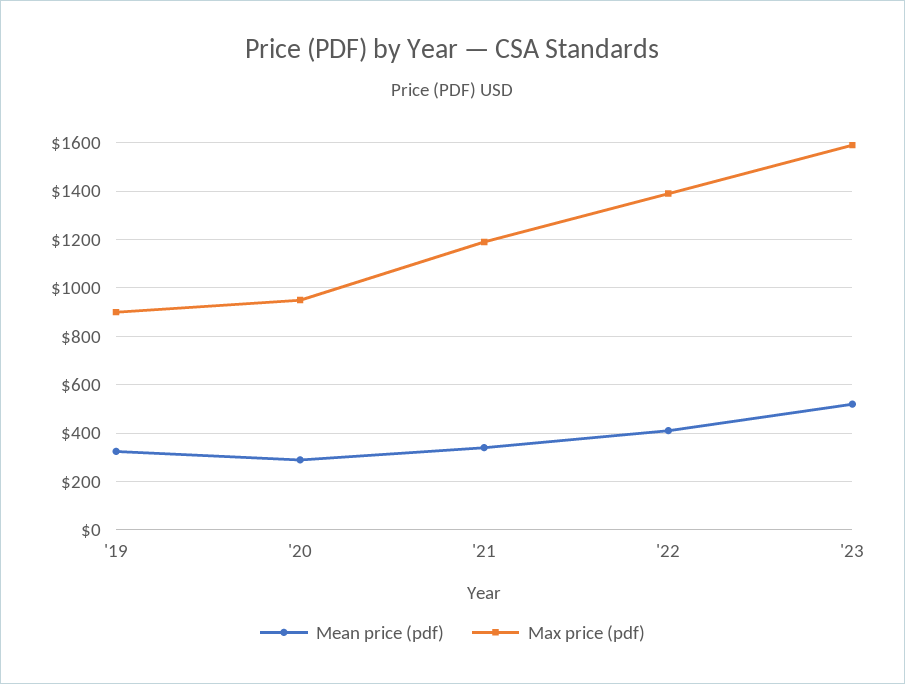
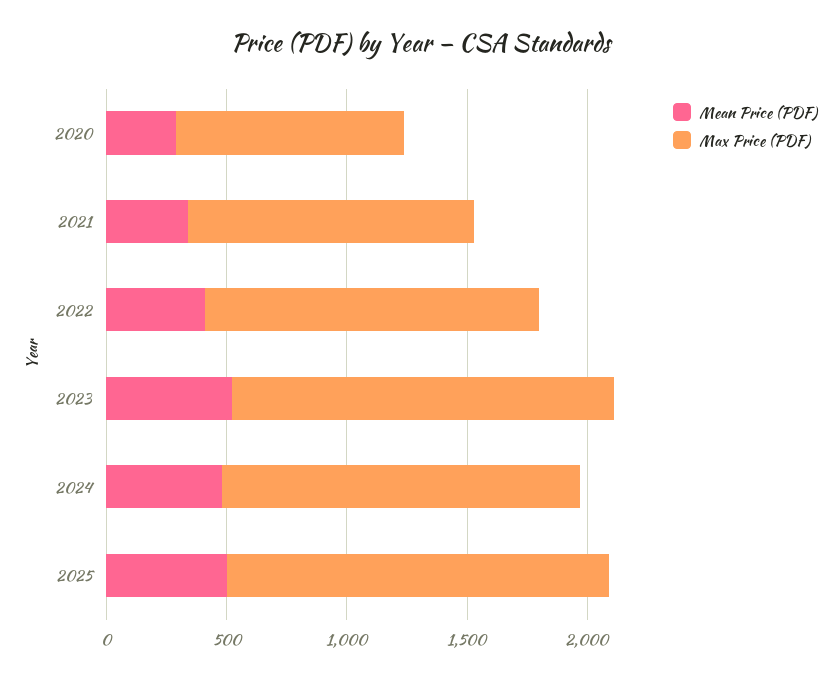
Mean price (pdf), '19: 325 -> none
Max price (pdf), '19: 900 -> none
Mean price (pdf), 2024: none -> 500
Max price (pdf), 2024: none -> 1500
Mean price (pdf), 2025: none -> 500
Max price (pdf), 2025: none -> 1600

